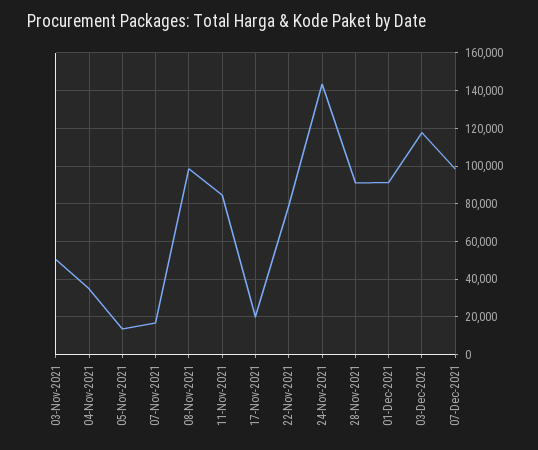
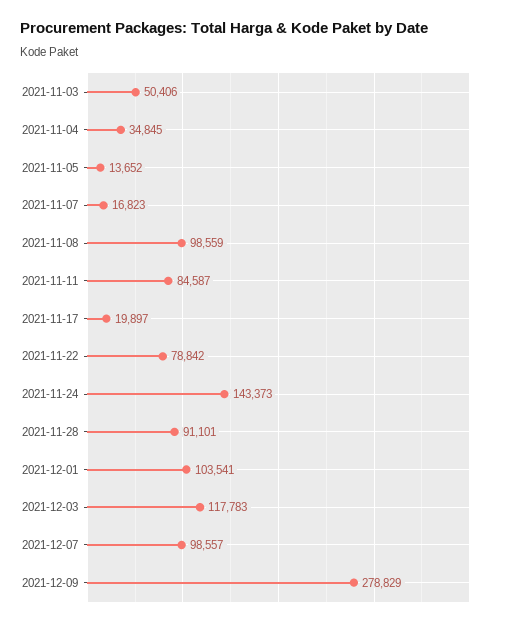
01-Dec-2021: 90000 -> 103541
2021-12-09: none -> 278829

